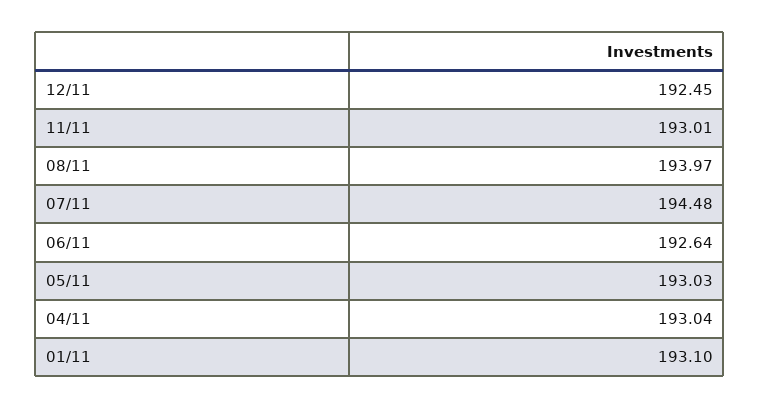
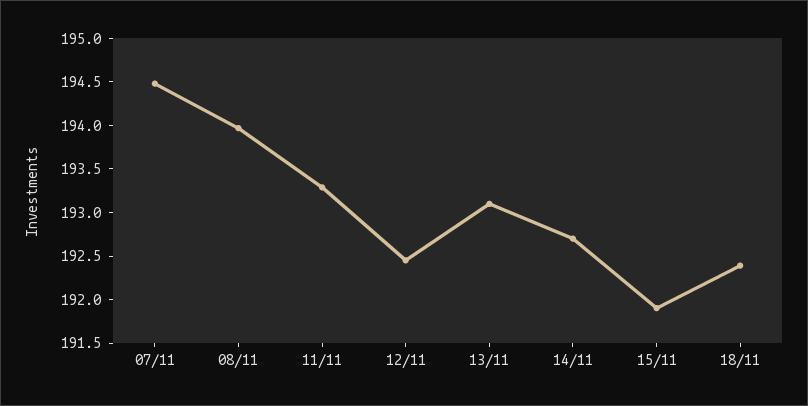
11/11: 193.01 -> 193.3
06/11: 192.64 -> none
05/11: 193.03 -> none
04/11: 193.04 -> none
01/11: 193.1 -> none
13/11: none -> 193.1
14/11: none -> 192.7
15/11: none -> 191.9
18/11: none -> 192.4

